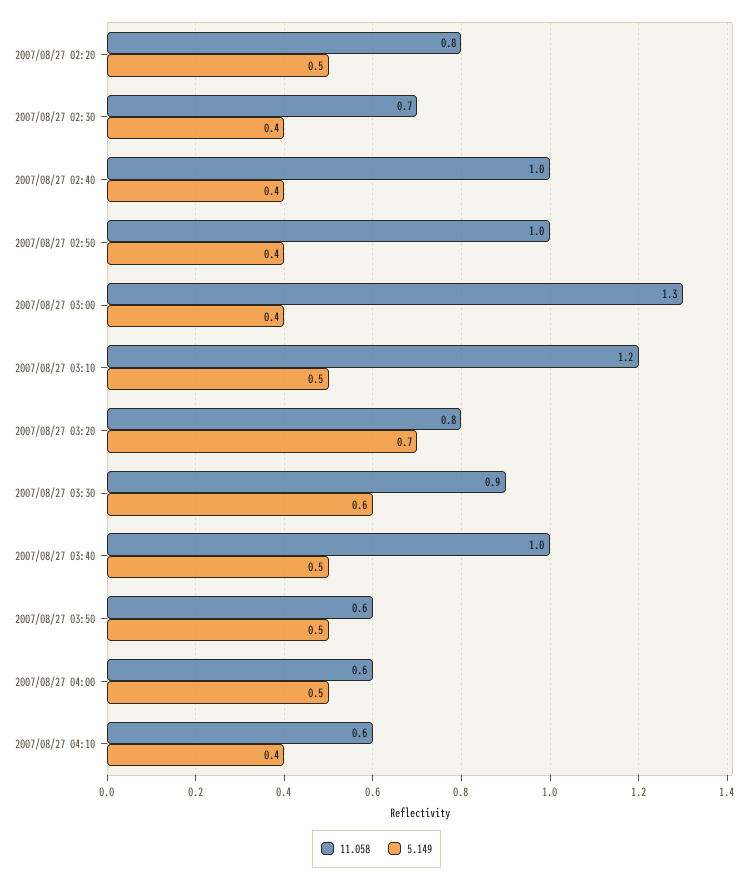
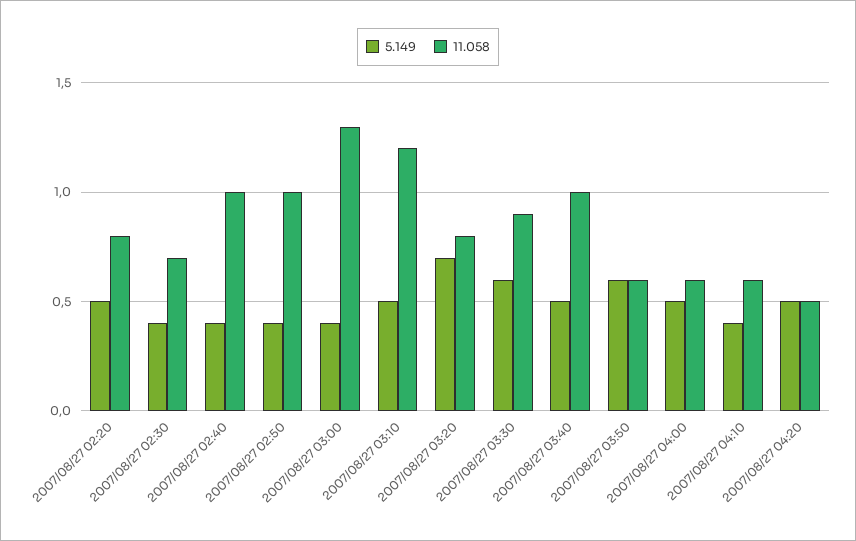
5.149, 2007/08/27 03:50: 0.5 -> 0.6
5.149, 2007/08/27 04:20: none -> 0.5
11.058, 2007/08/27 04:20: none -> 0.5

